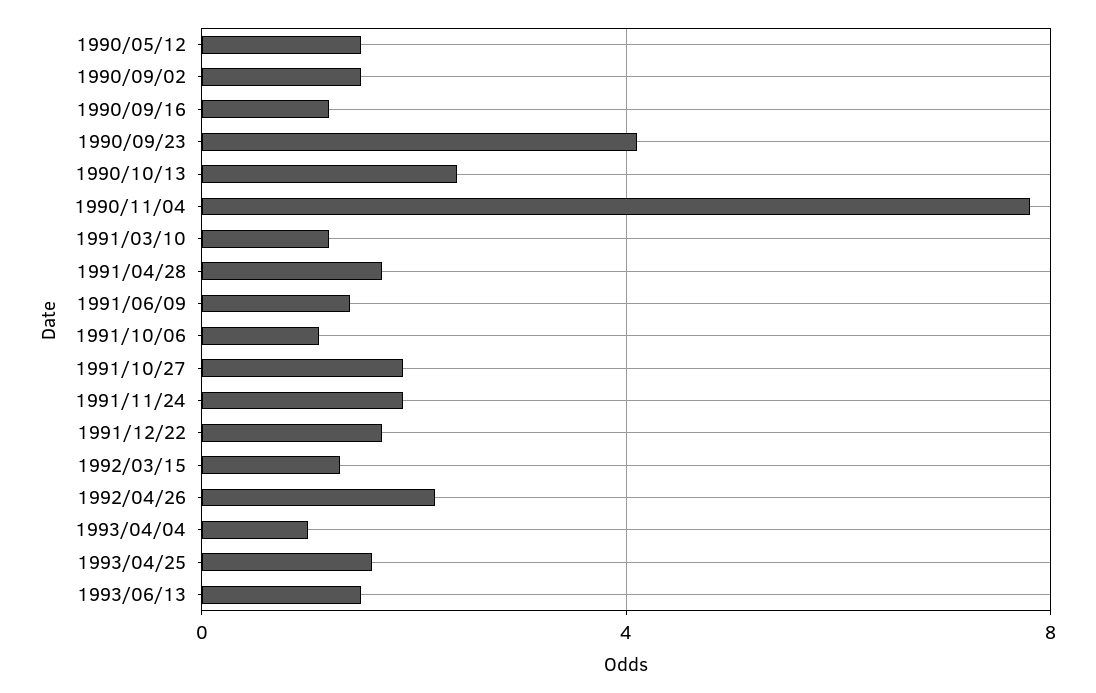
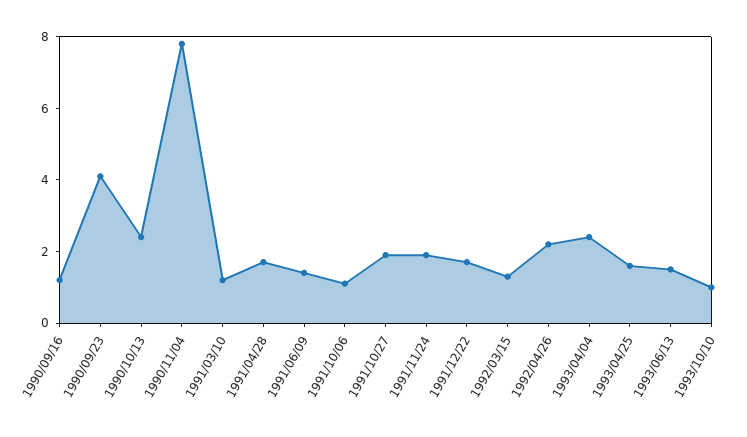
1990/05/12: 1.5 -> none
1990/09/02: 1.5 -> none
1993/04/04: 1 -> 2.5
1993/10/10: none -> 1

